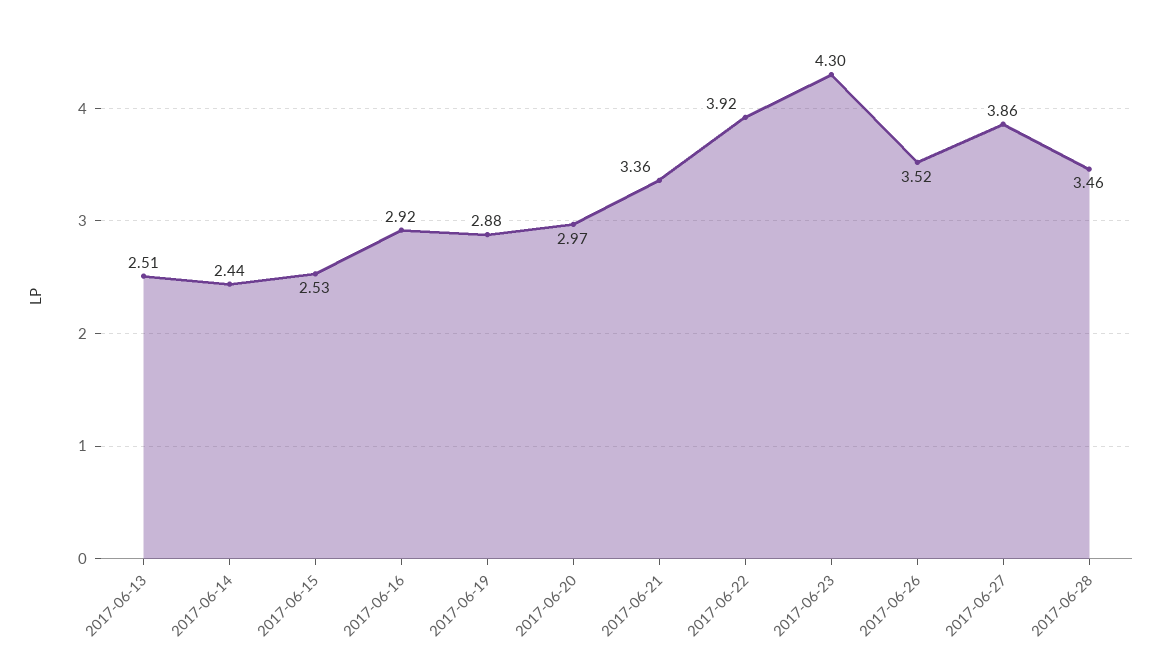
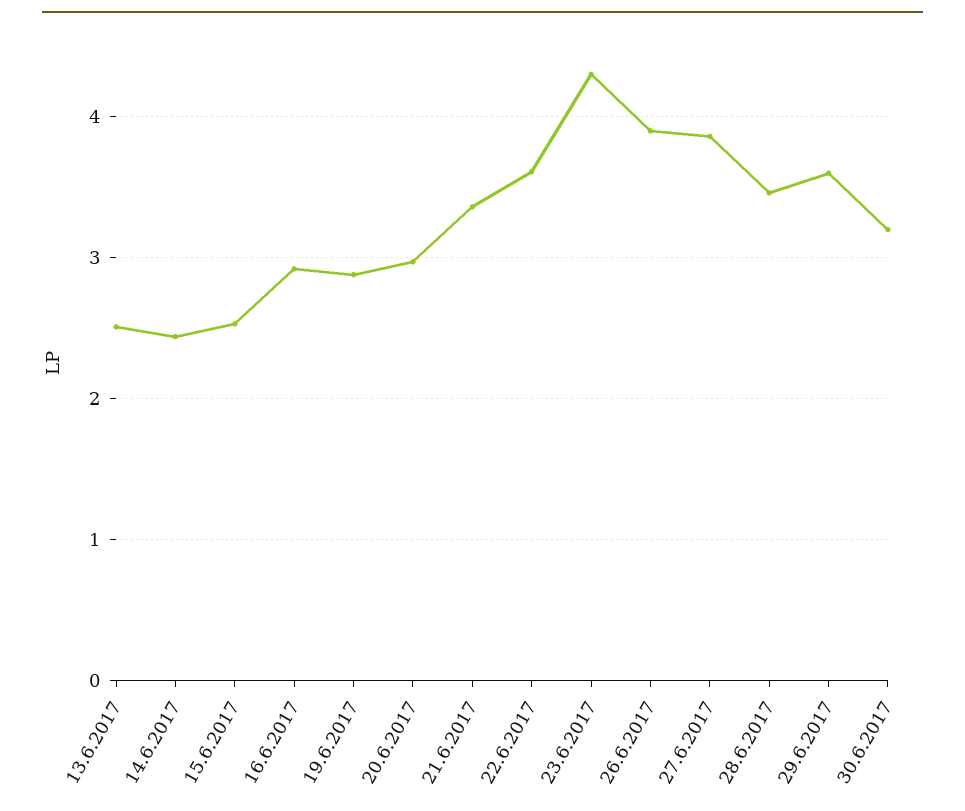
2017-06-22: 3.92 -> 3.6
2017-06-26: 3.52 -> 3.9
29.6.2017: none -> 3.6
30.6.2017: none -> 3.2

